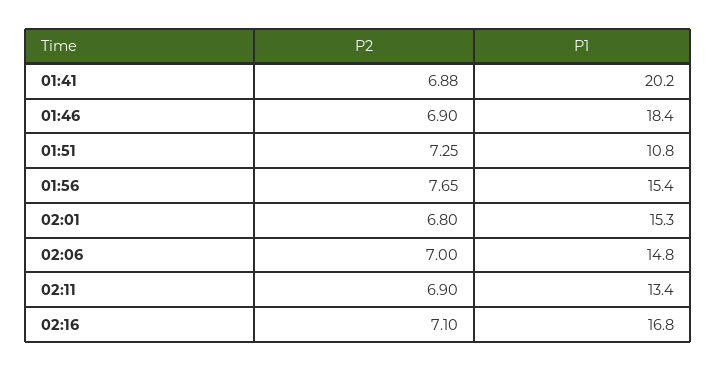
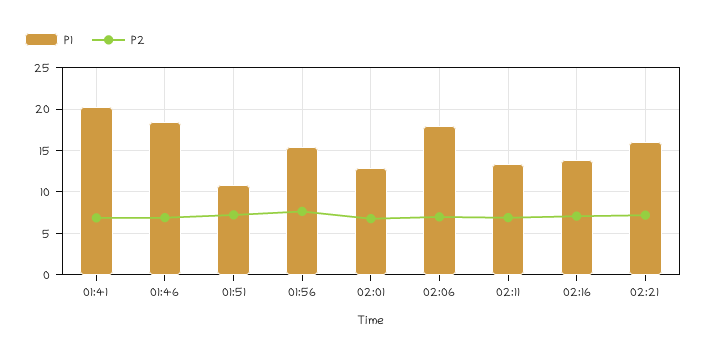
P1, 02:01: 15.3 -> 13
P1, 02:06: 14.8 -> 18
P1, 02:16: 16.8 -> 14
P1, 02:21: none -> 16
P2, 02:21: none -> 7

